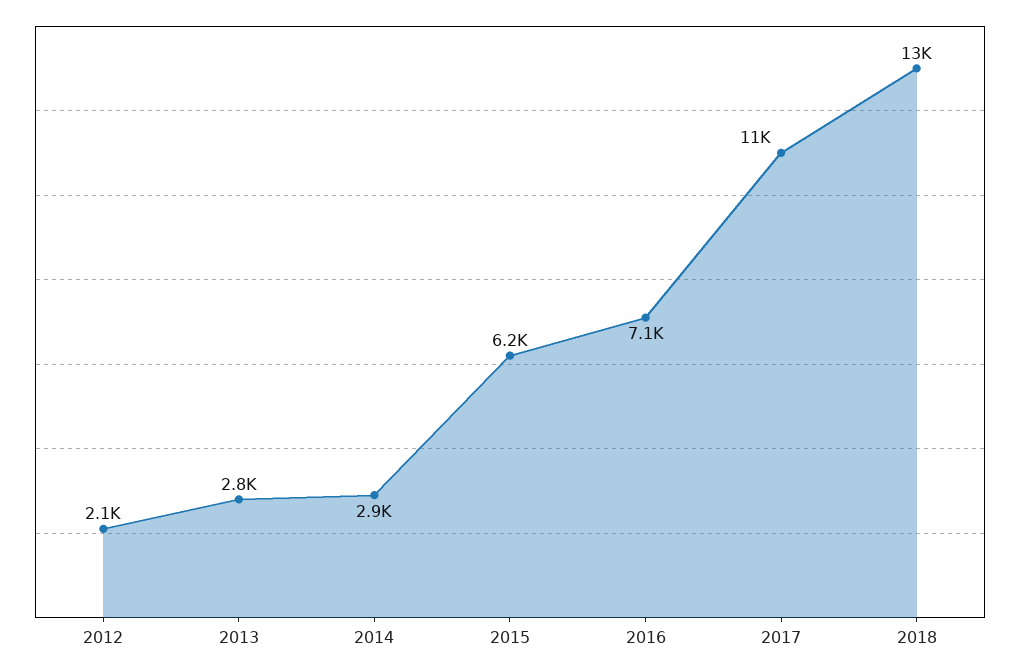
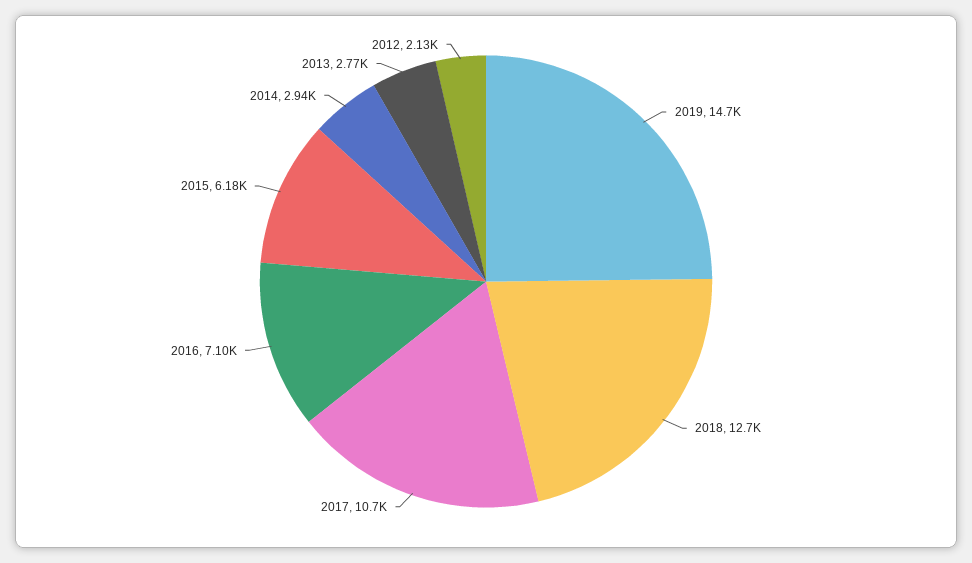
2019: none -> 14700

